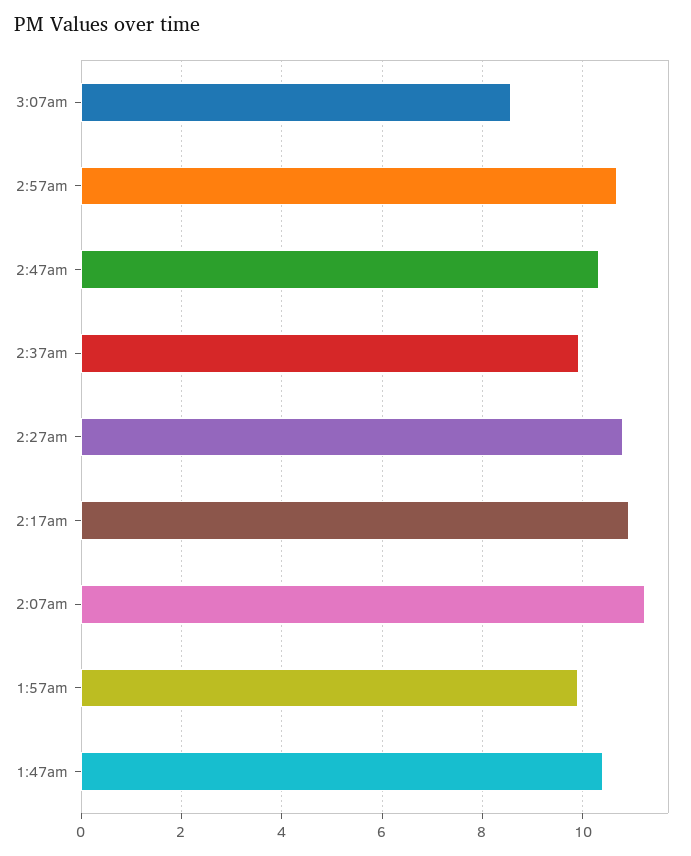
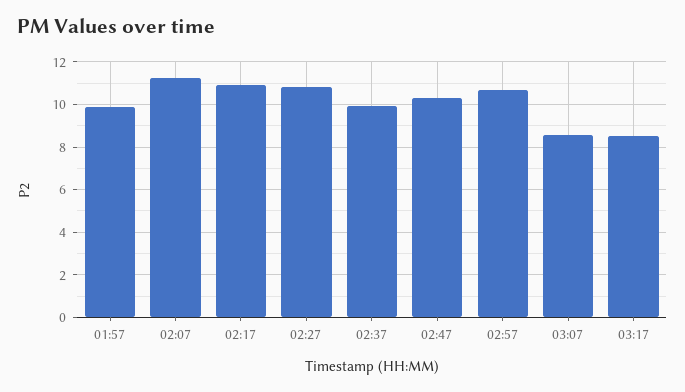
1:47am: 10.4 -> none
03:17: none -> 8.5

